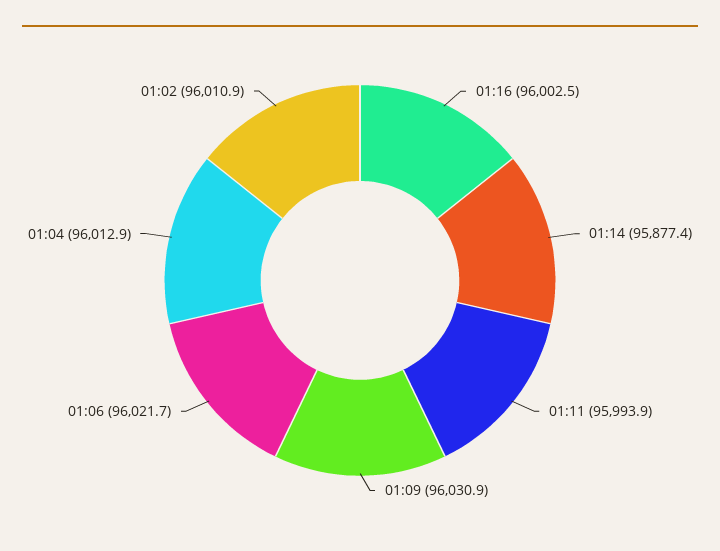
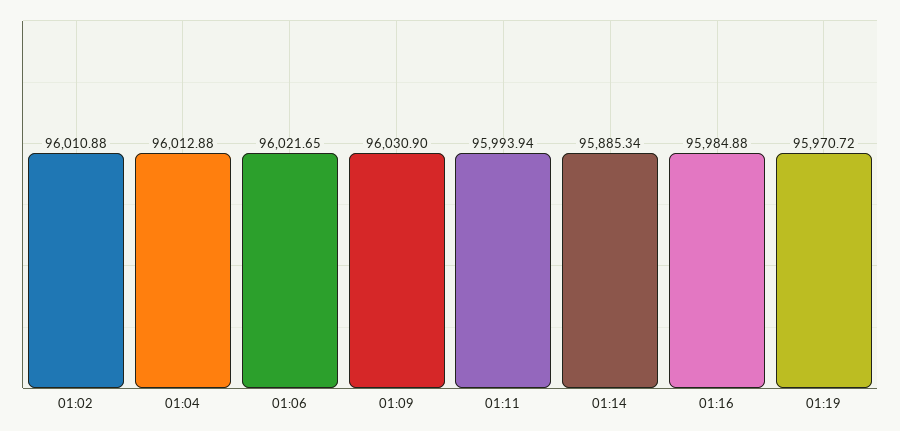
01:16: 96002.5 -> 95984.88
01:14: 95877.4 -> 95885.34
01:19: none -> 95970.72

